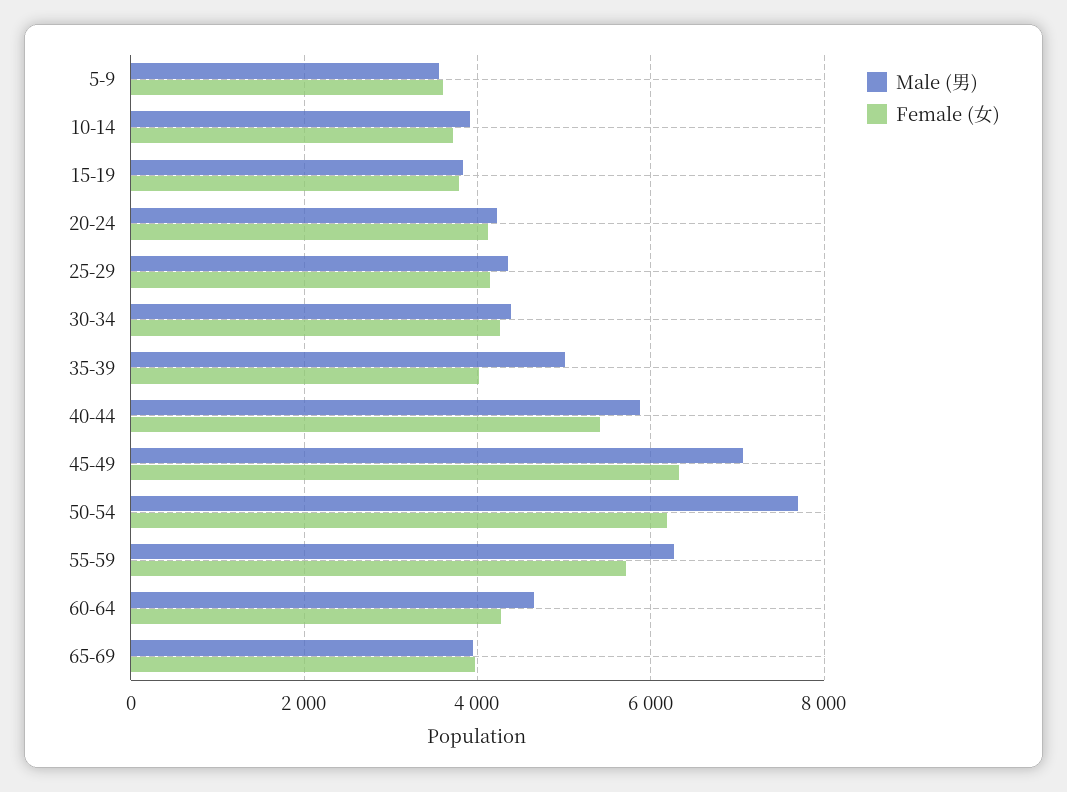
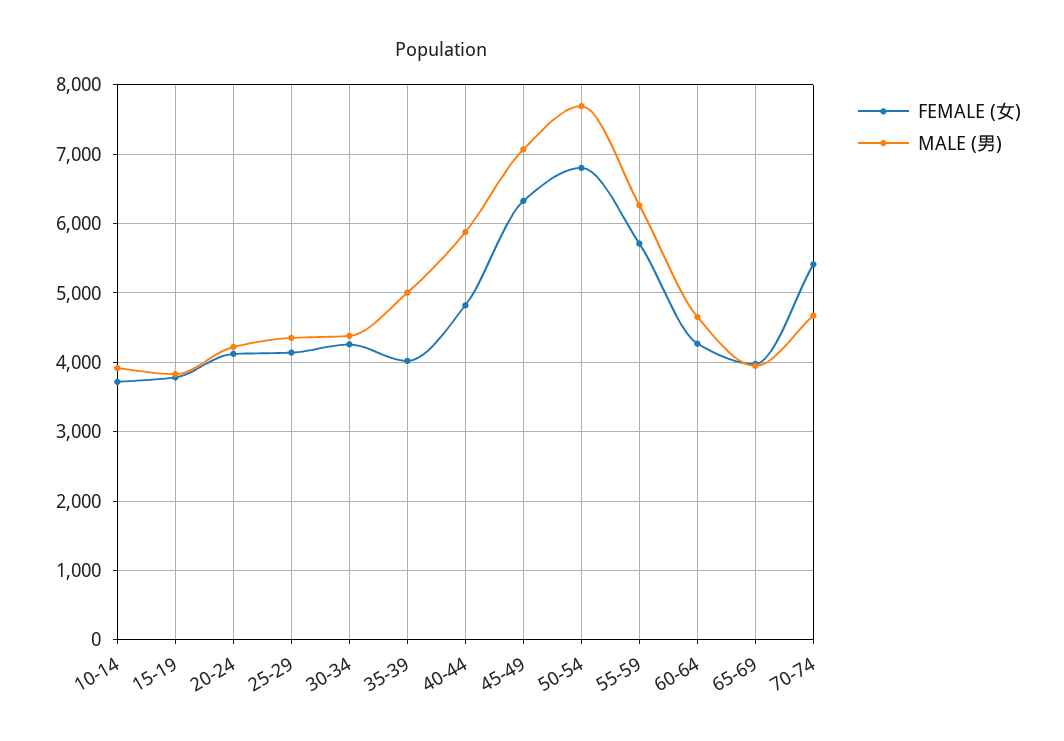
Male (男), 5-9: 3600 -> none
Female (女), 5-9: 3600 -> none
Female (女), 40-44: 5400 -> 4800
Female (女), 50-54: 6200 -> 6800
Female (女), 70-74: none -> 5400
Male (男), 70-74: none -> 4700

